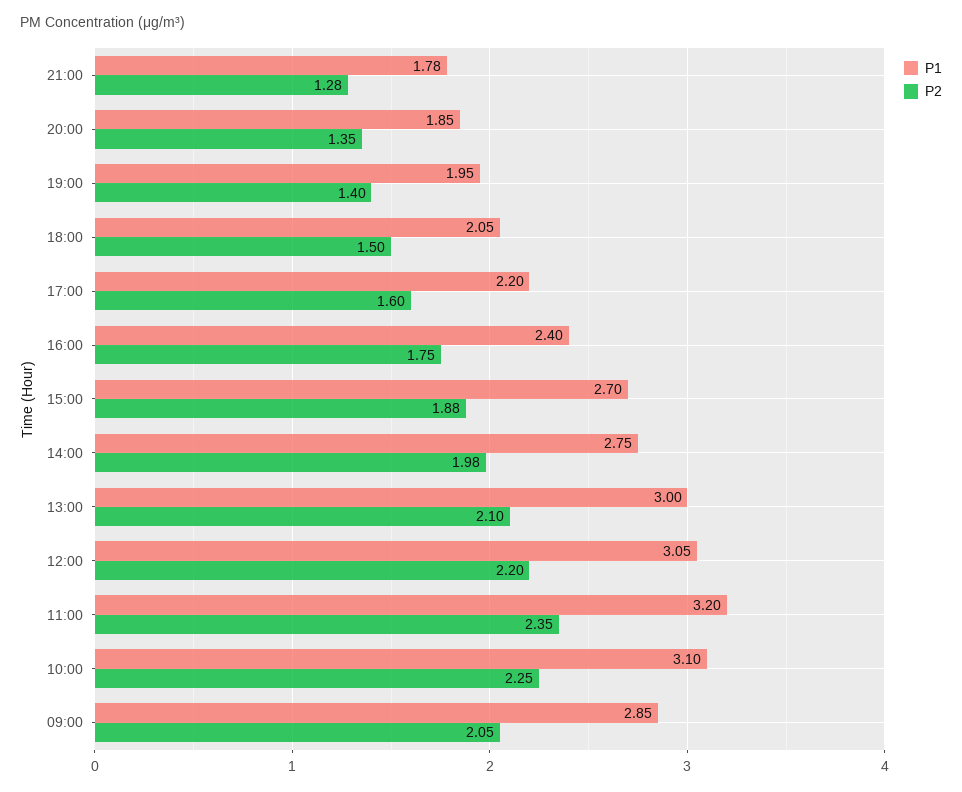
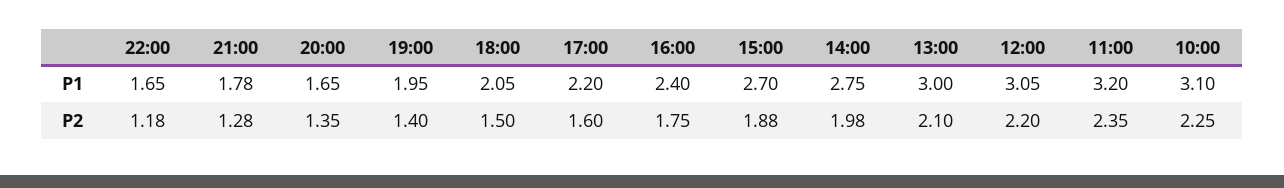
P1, 20:00: 1.85 -> 1.65
P1, 09:00: 2.85 -> none
P2, 09:00: 2.05 -> none
P1, 22:00: none -> 1.65
P2, 22:00: none -> 1.18

